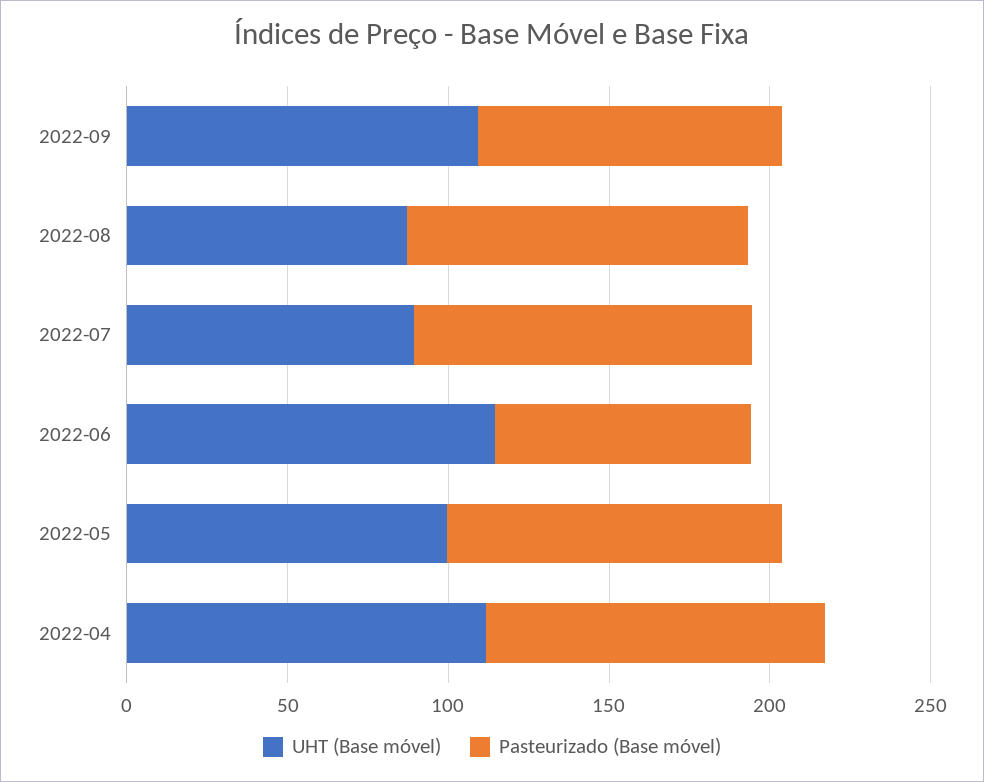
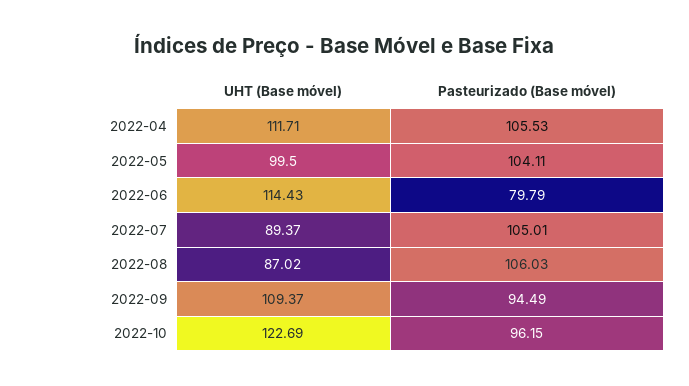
UHT (Base móvel), 2022-10: none -> 122.69
Pasteurizado (Base móvel), 2022-10: none -> 96.15

